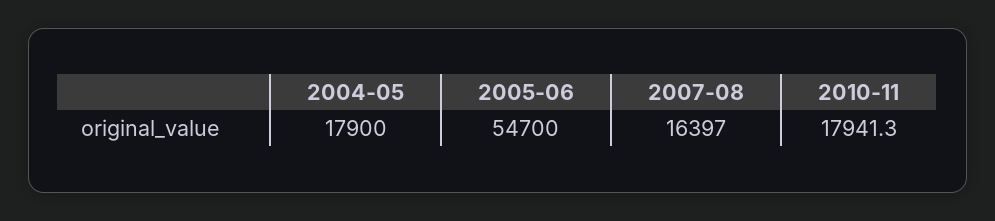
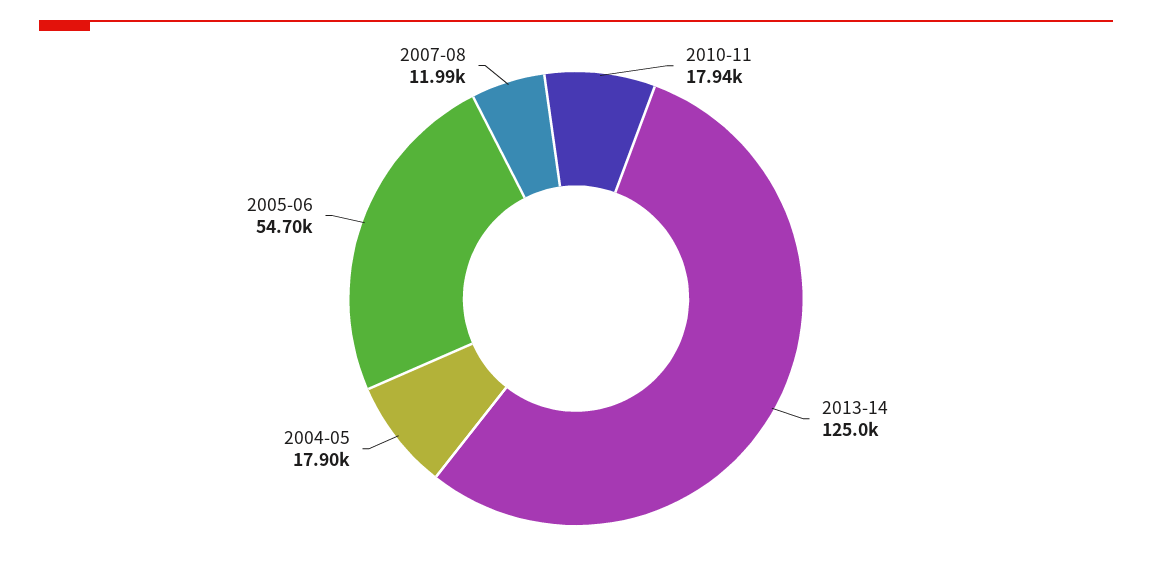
2007-08: 16397 -> 11990
2013-14: none -> 125000

